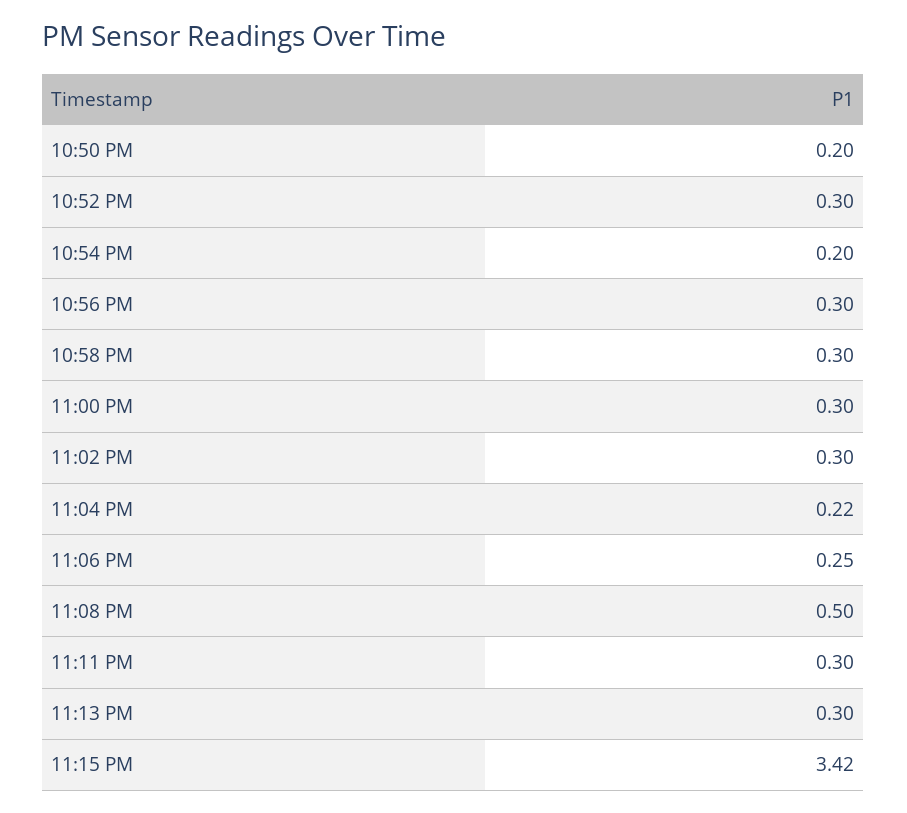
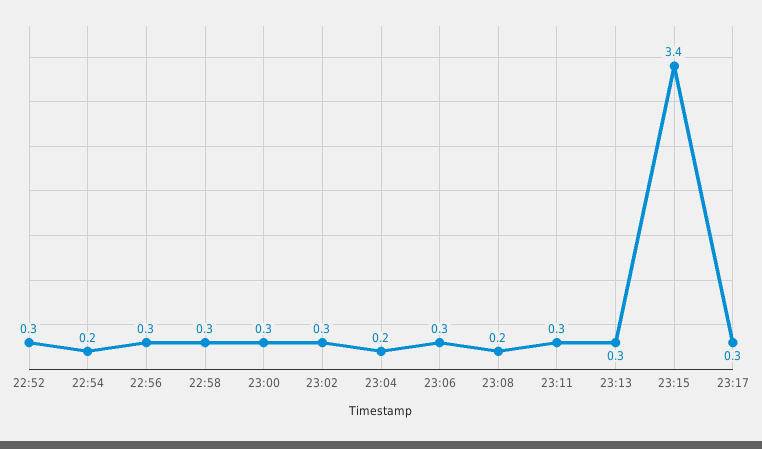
10:50 PM: 0.2 -> none
11:08 PM: 0.5 -> 0.2
23:17: none -> 0.3

